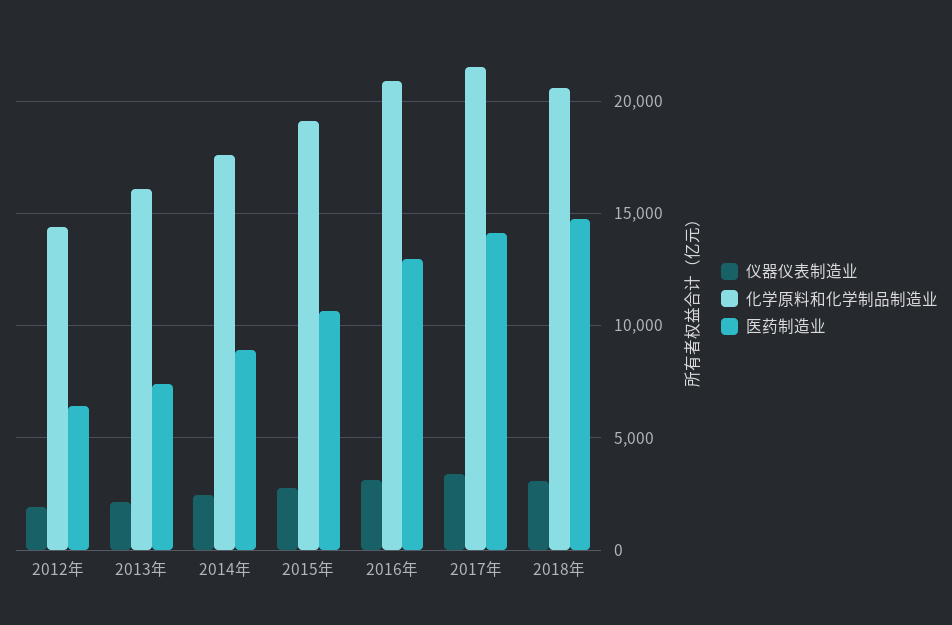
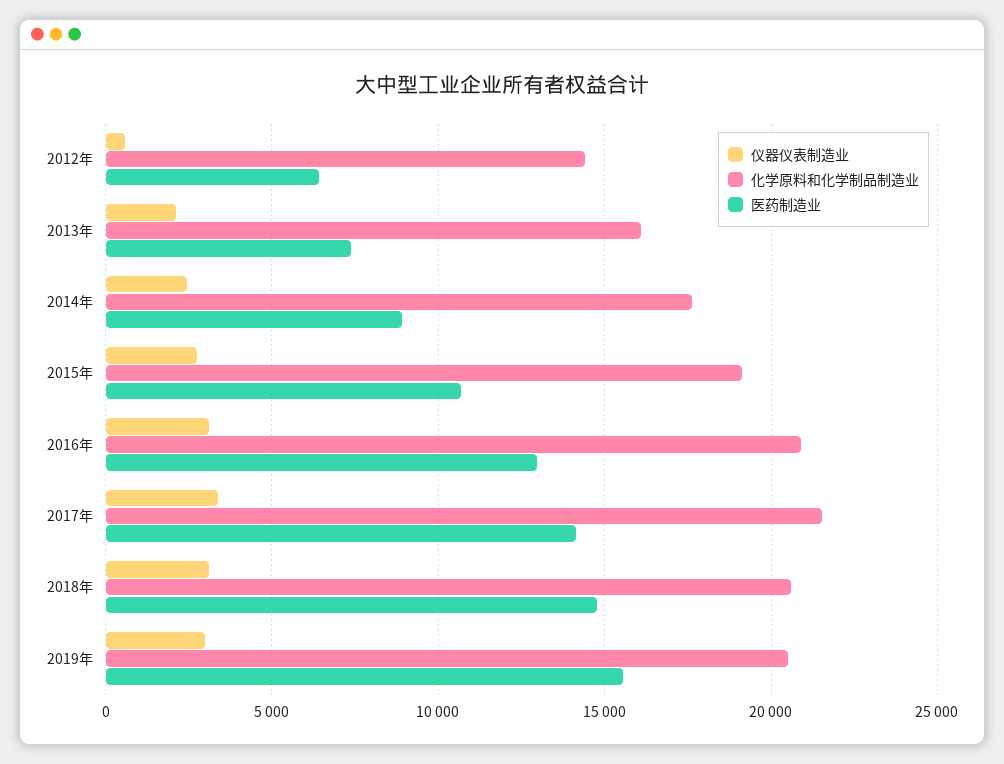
仪器仪表制造业, 2012年: 2000 -> 500
仪器仪表制造业, 2019年: none -> 3000
化学原料和化学制品制造业, 2019年: none -> 20500
医药制造业, 2019年: none -> 15500

